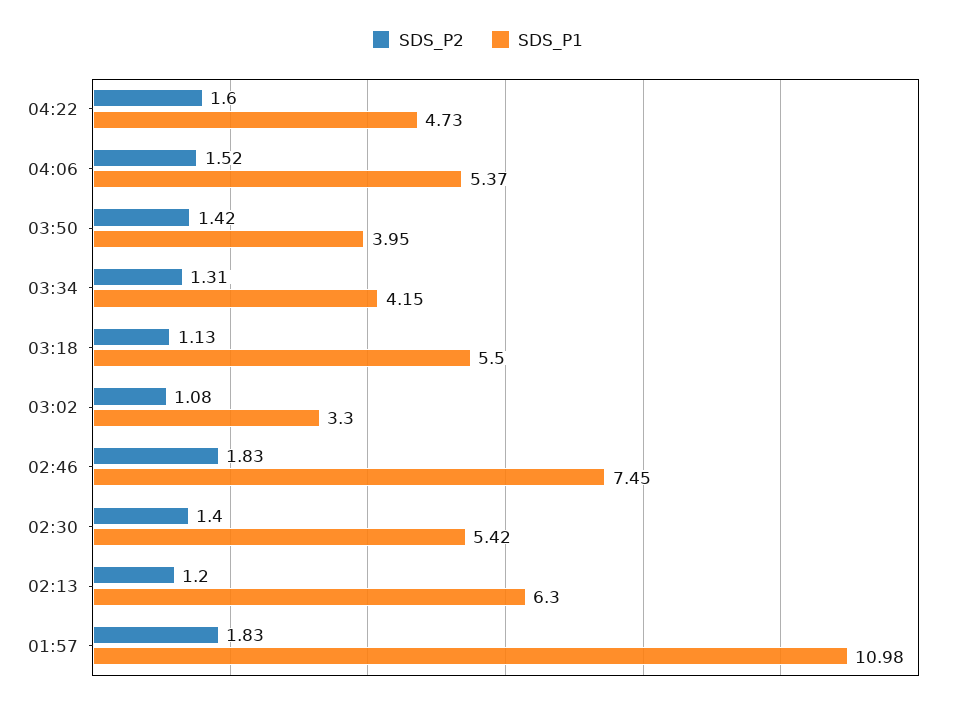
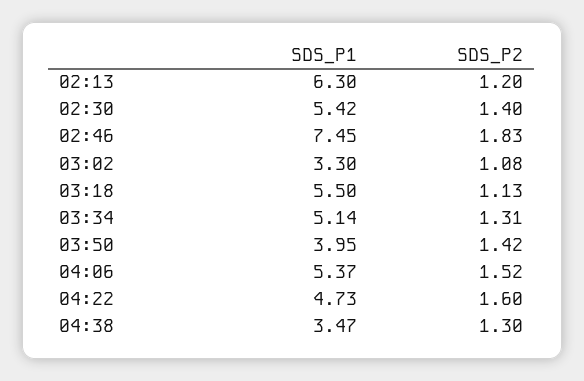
SDS_P1, 03:34: 4.15 -> 5.14
SDS_P2, 01:57: 1.83 -> none
SDS_P1, 01:57: 10.98 -> none
SDS_P1, 04:38: none -> 3.47
SDS_P2, 04:38: none -> 1.3

